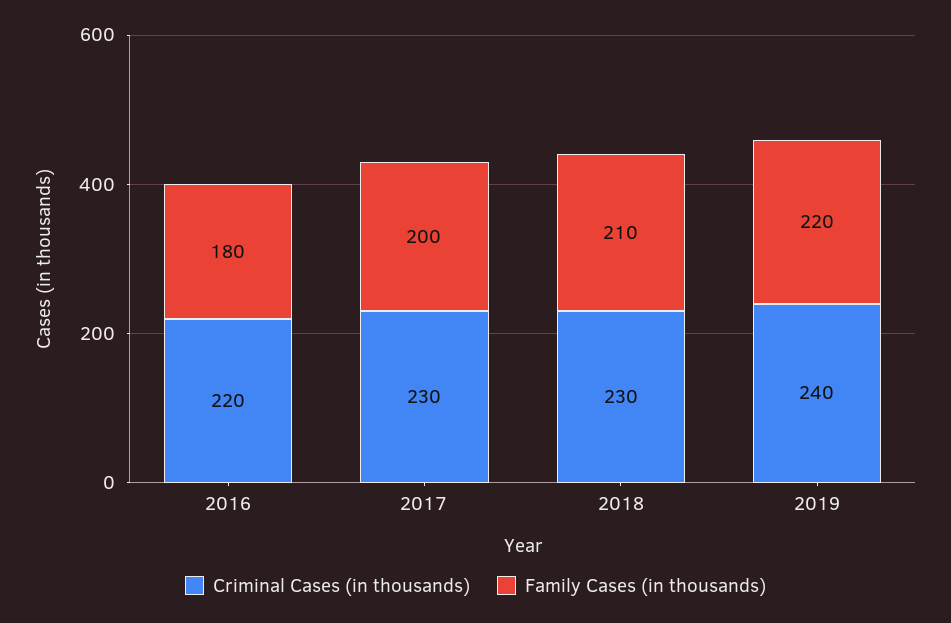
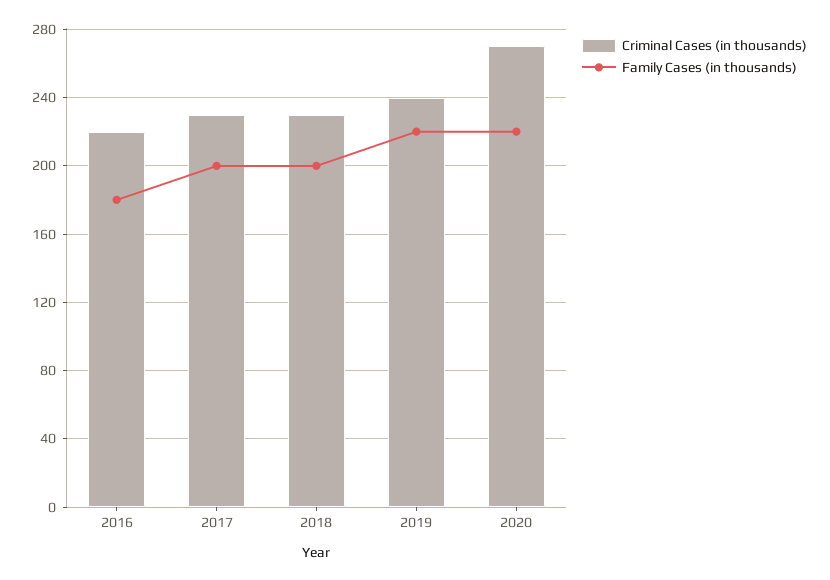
Family Cases (in thousands), 2018: 210 -> 200
Criminal Cases (in thousands), 2020: none -> 270
Family Cases (in thousands), 2020: none -> 220

